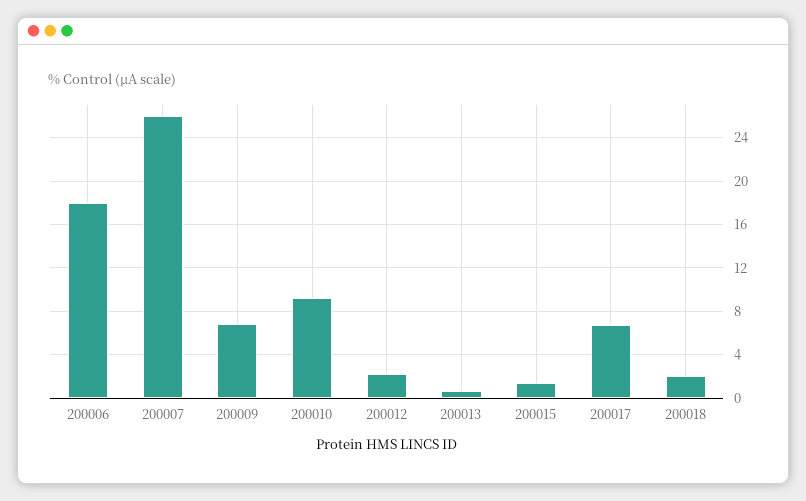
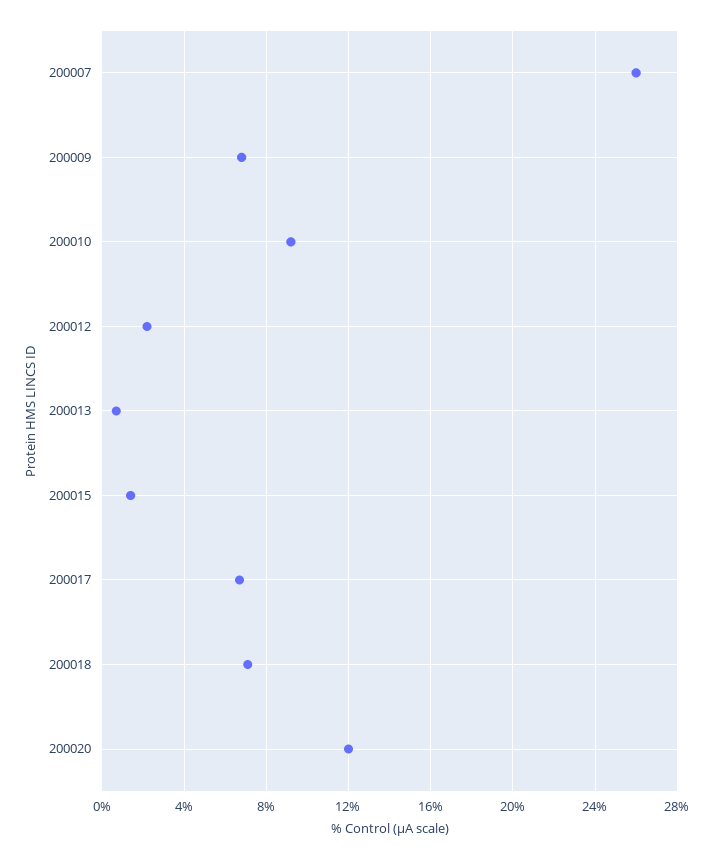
200006: 18 -> none
200018: 2 -> 7
200020: none -> 12

